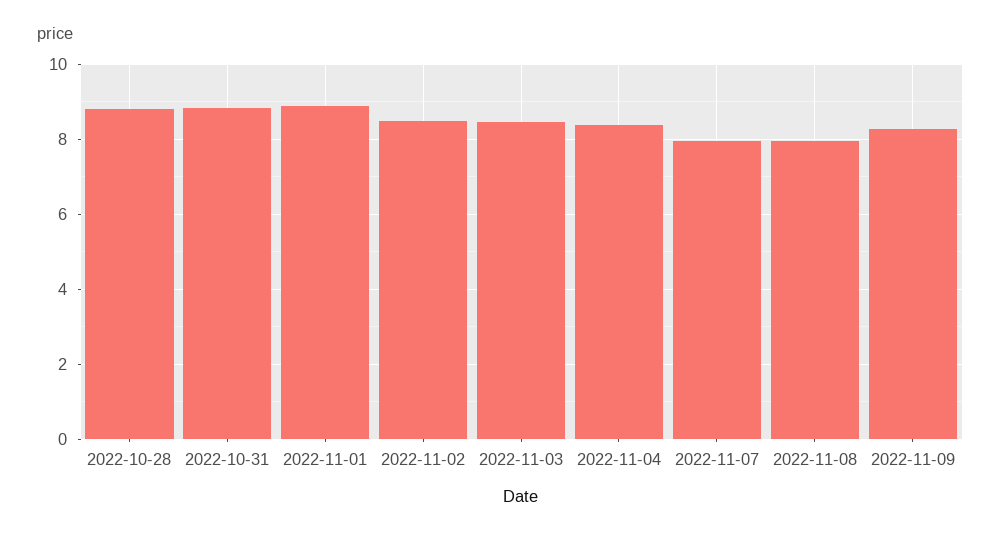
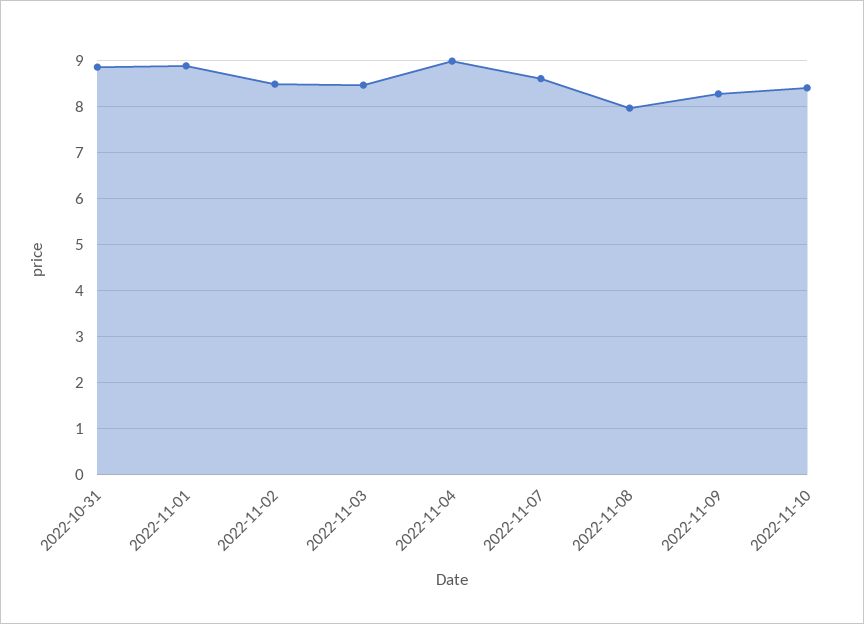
2022-10-28: 8.8 -> none
2022-11-04: 8.4 -> 9
2022-11-07: 8 -> 8.6
2022-11-10: none -> 8.4

